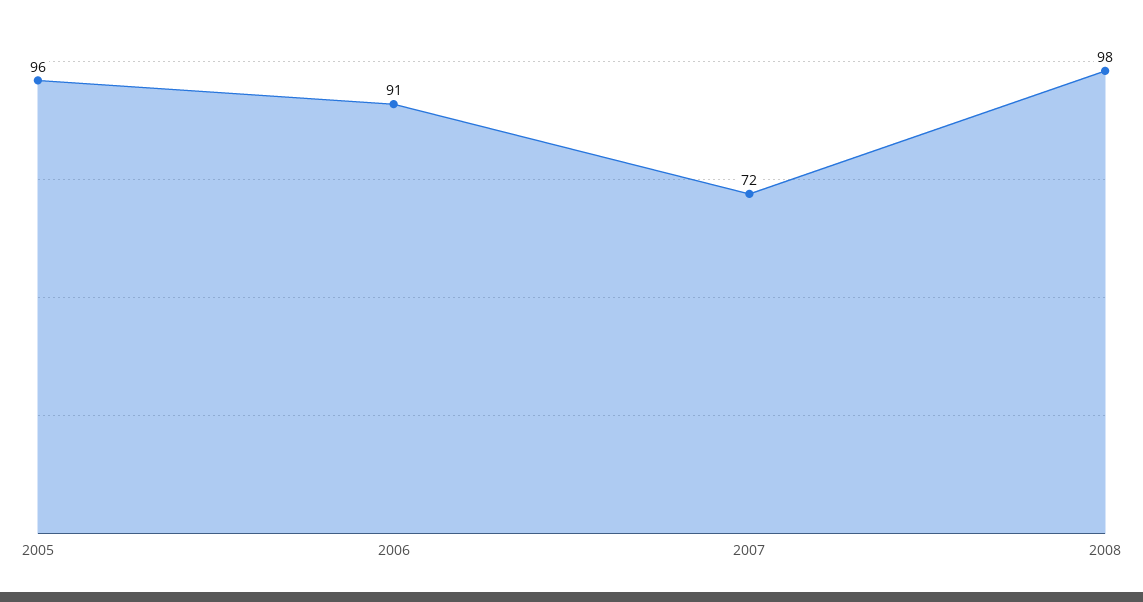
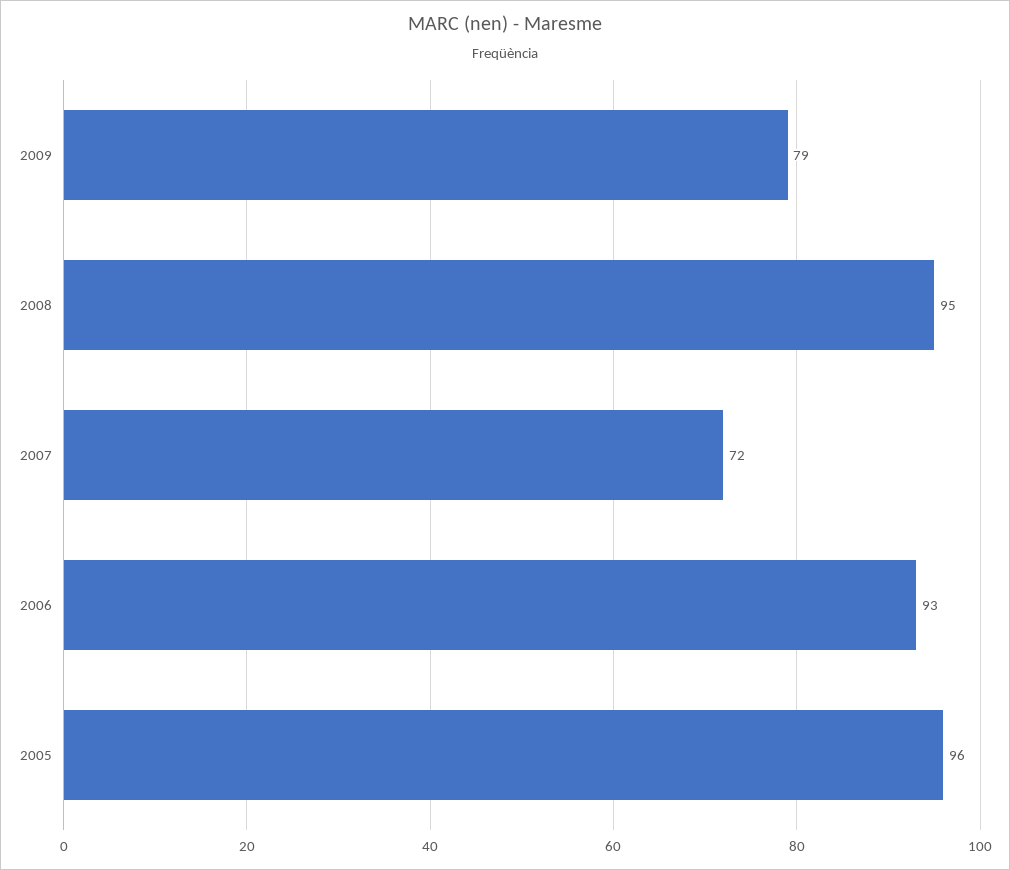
2006: 91 -> 93
2008: 98 -> 95
2009: none -> 79

